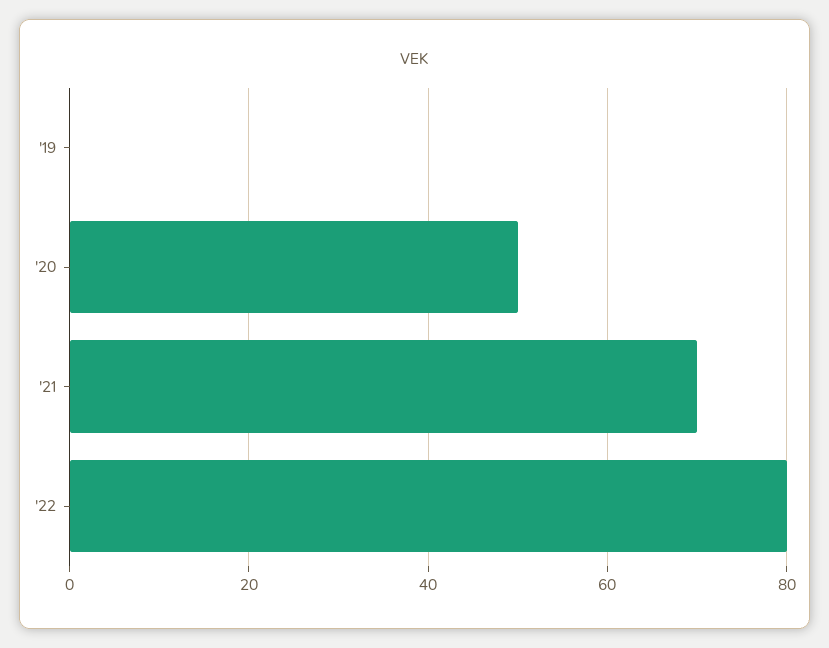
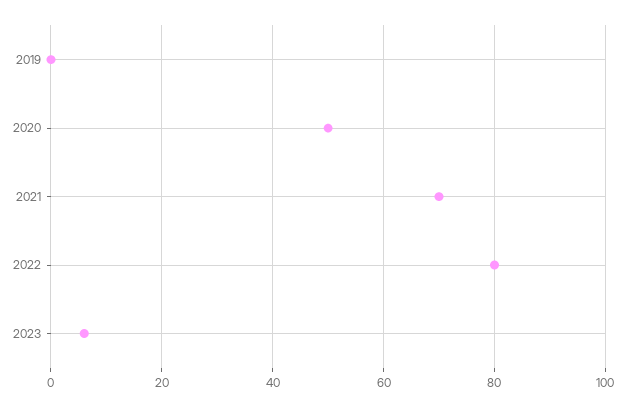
2023: none -> 5

